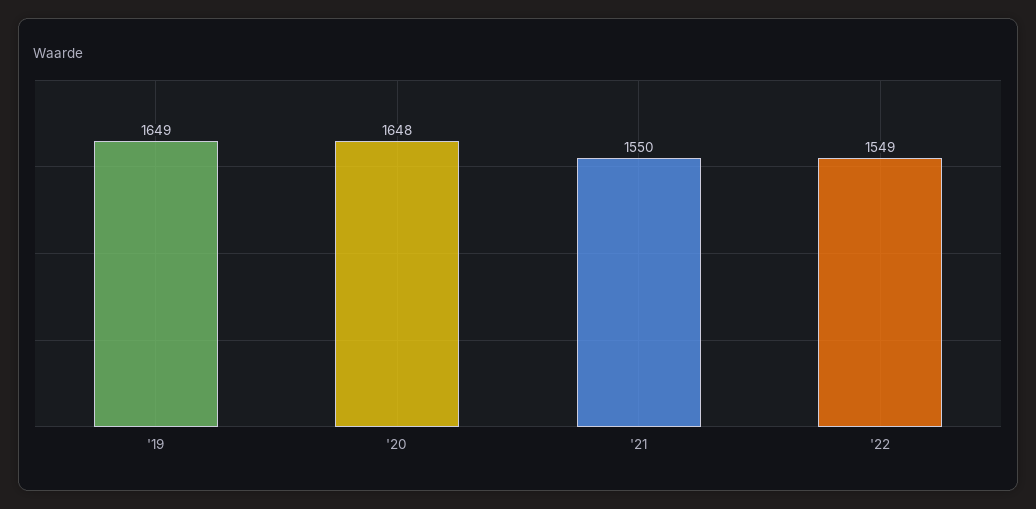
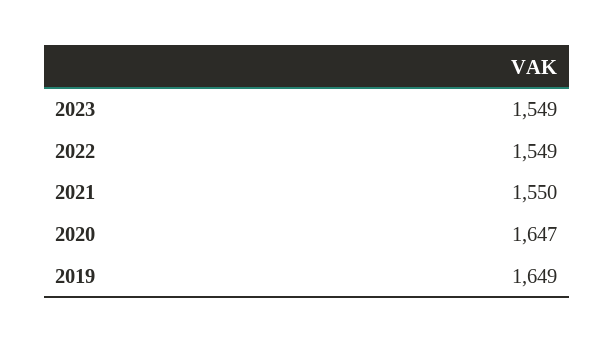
'20: 1648 -> 1647
2023: none -> 1549

